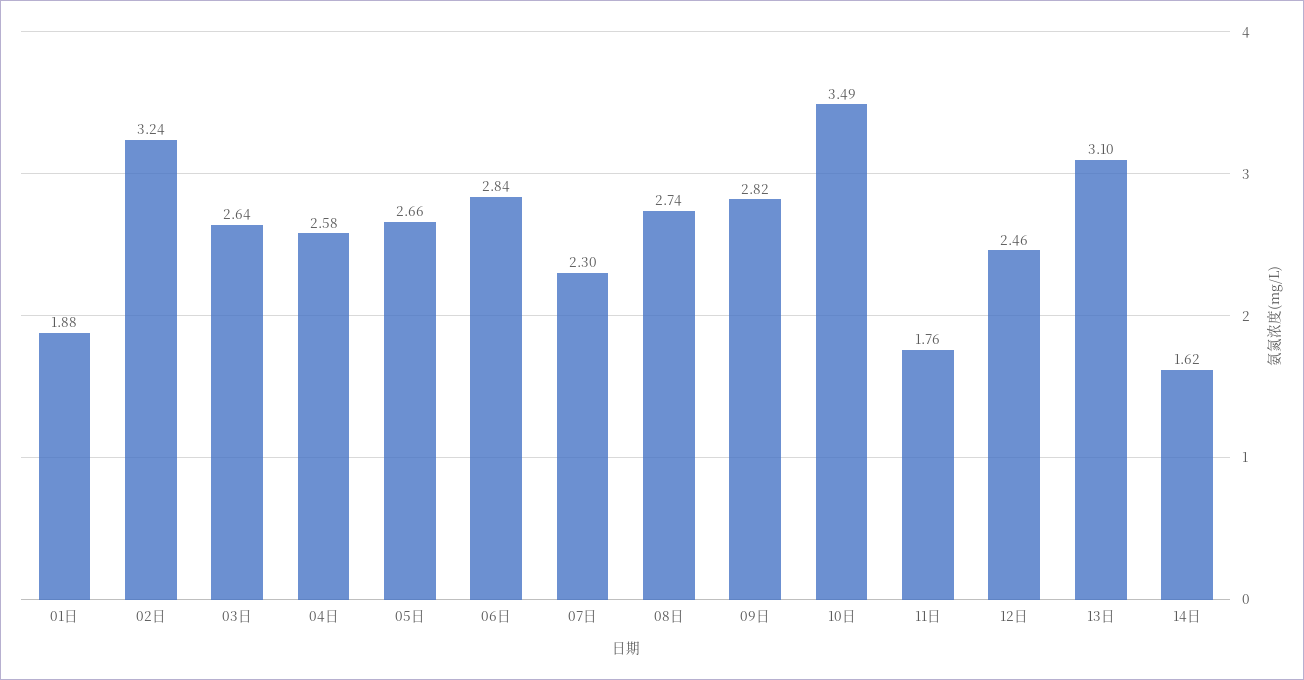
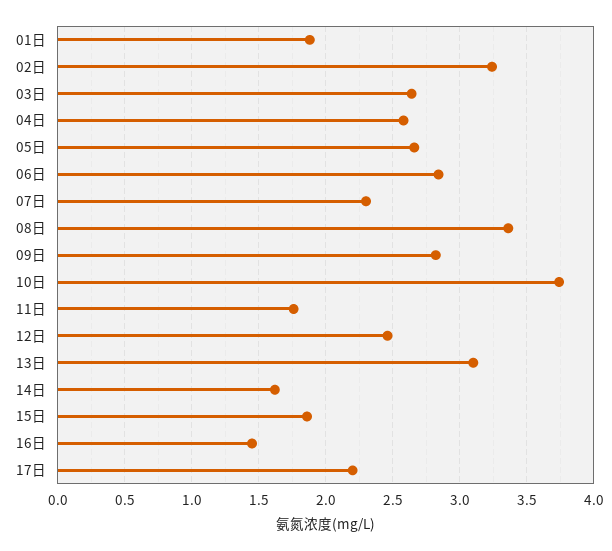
08日: 2.74 -> 3.35
10日: 3.49 -> 3.75
15日: none -> 1.85
16日: none -> 1.45
17日: none -> 2.2

